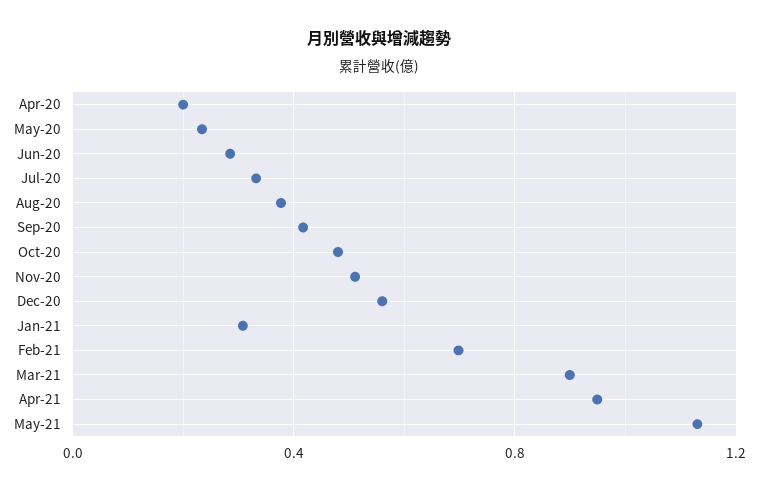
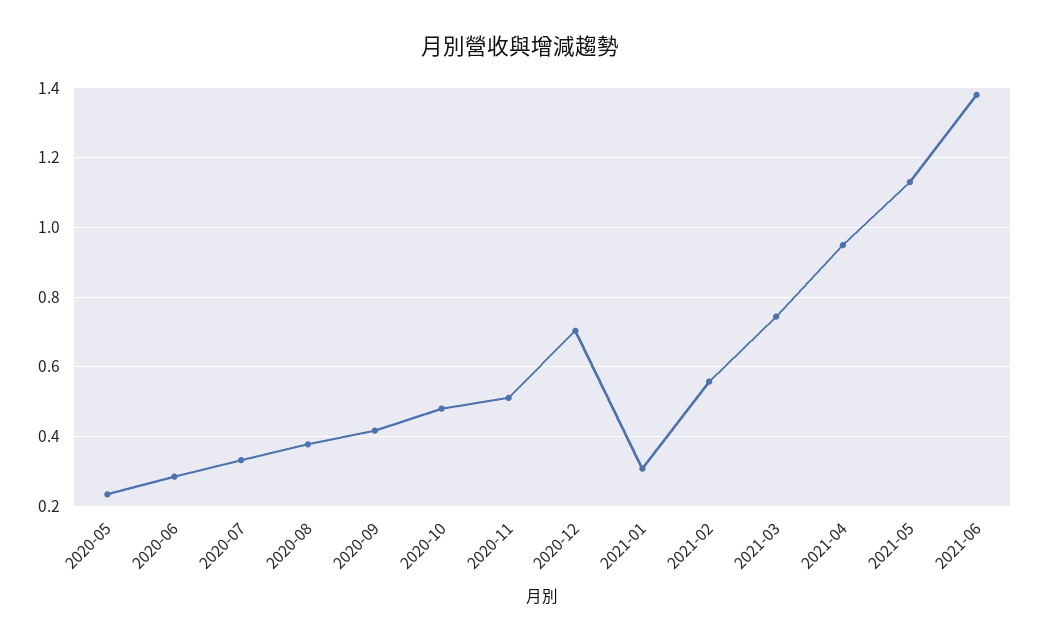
Apr-20: 0.2 -> none
Dec-20: 0.55 -> 0.7
Feb-21: 0.7 -> 0.56
Mar-21: 0.9 -> 0.74
2021-06: none -> 1.38

